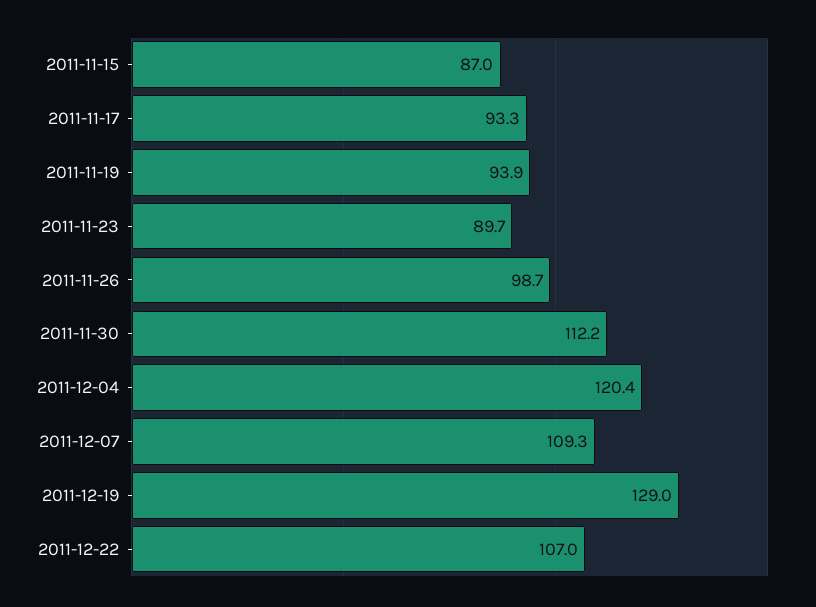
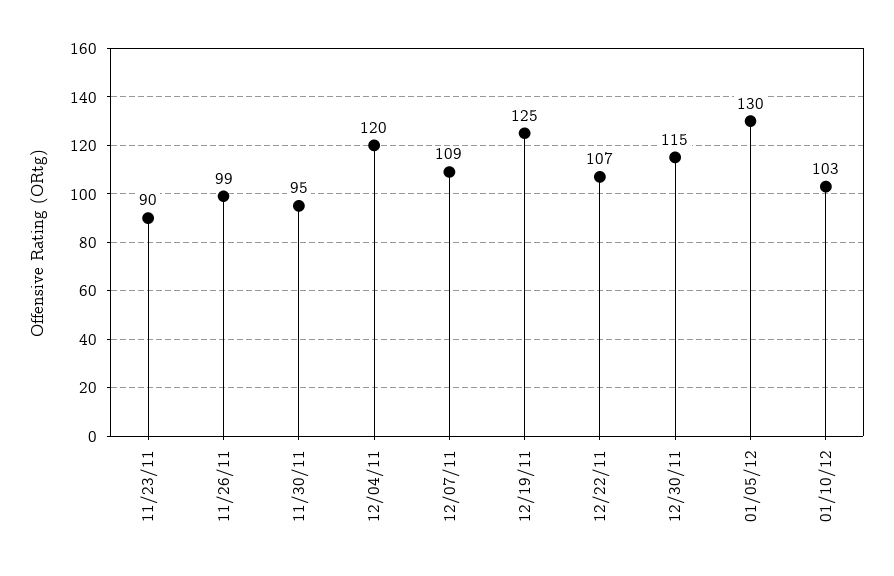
2011-11-15: 87 -> none
2011-11-17: 93.3 -> none
2011-11-19: 93.9 -> none
2011-11-30: 112.2 -> 95
2011-12-19: 129 -> 125
12/30/11: none -> 115
01/05/12: none -> 130
01/10/12: none -> 103

